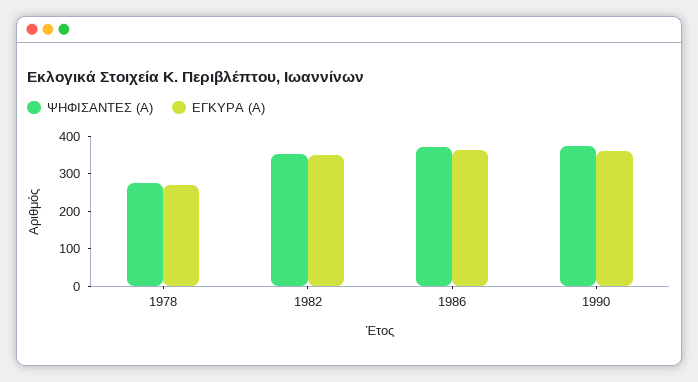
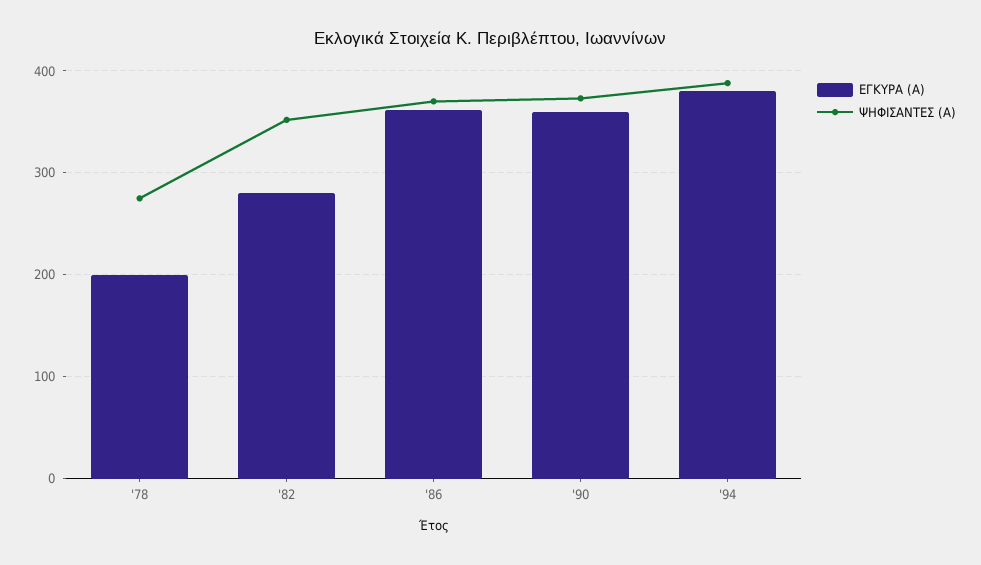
ΕΓΚΥΡΑ (Α), 1978: 275 -> 200
ΕΓΚΥΡΑ (Α), 1982: 350 -> 280
ΕΓΚΥΡΑ (Α), '94: none -> 380
ΨΗΦΙΣΑΝΤΕΣ (Α), '94: none -> 390

